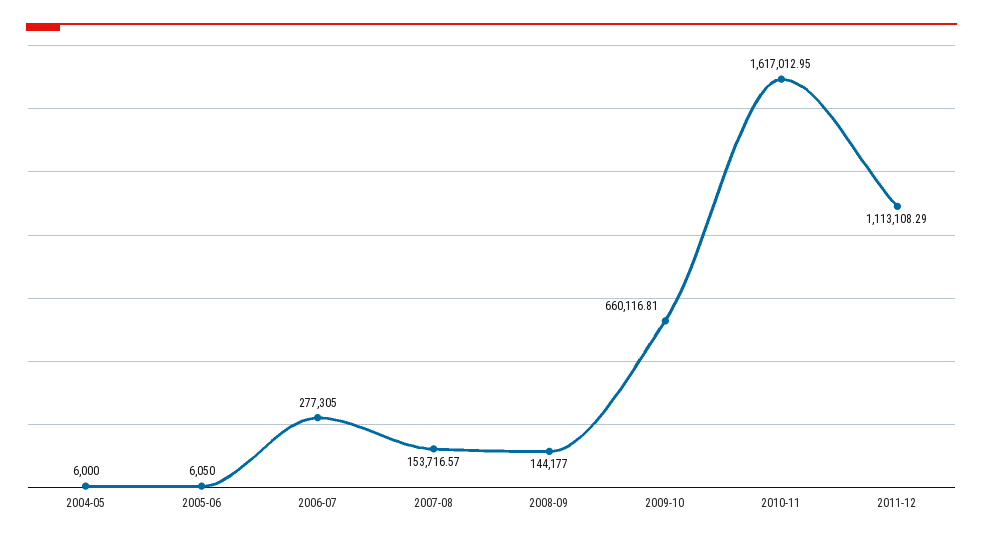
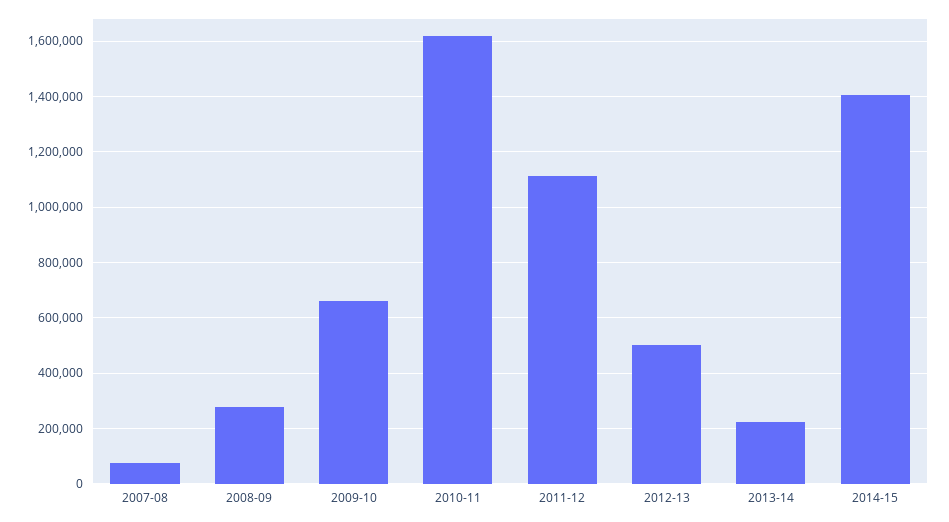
2004-05: 6000 -> none
2005-06: 6050 -> none
2006-07: 277305 -> none
2007-08: 153716.57 -> 75000
2008-09: 144177 -> 275000
2012-13: none -> 500000
2013-14: none -> 225000
2014-15: none -> 1400000

